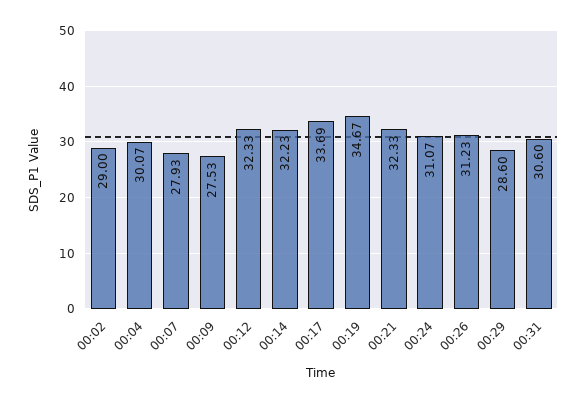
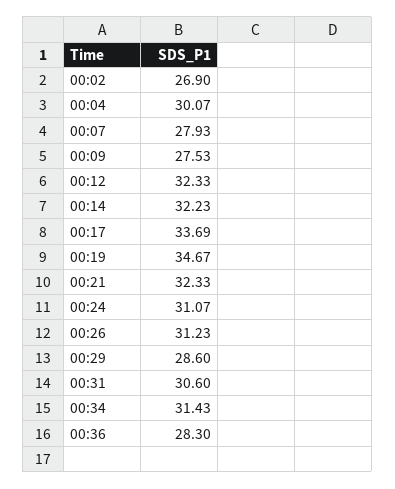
00:02: 29 -> 26.9
00:34: none -> 31.43
00:36: none -> 28.3

